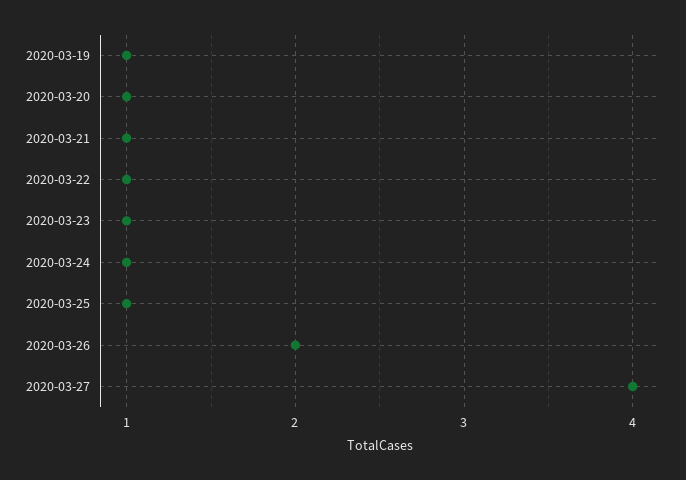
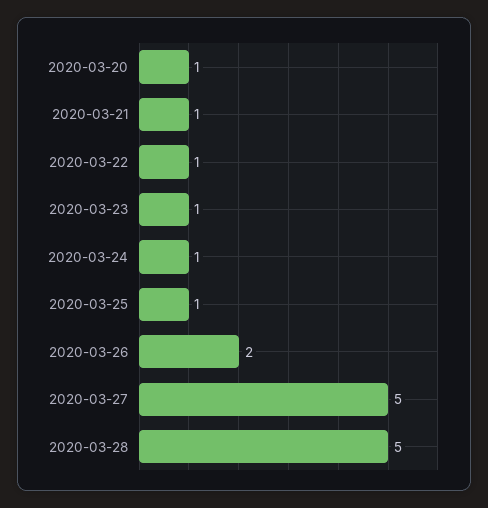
2020-03-19: 1 -> none
2020-03-27: 4 -> 5
2020-03-28: none -> 5

